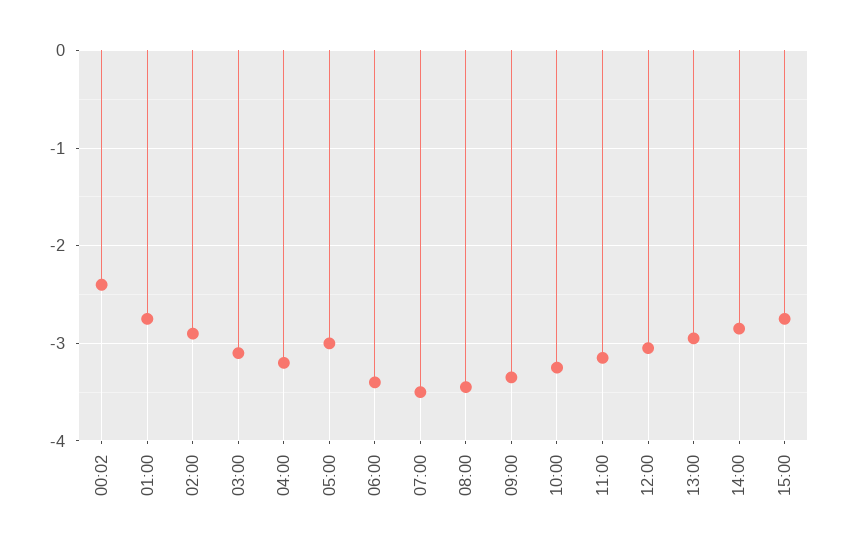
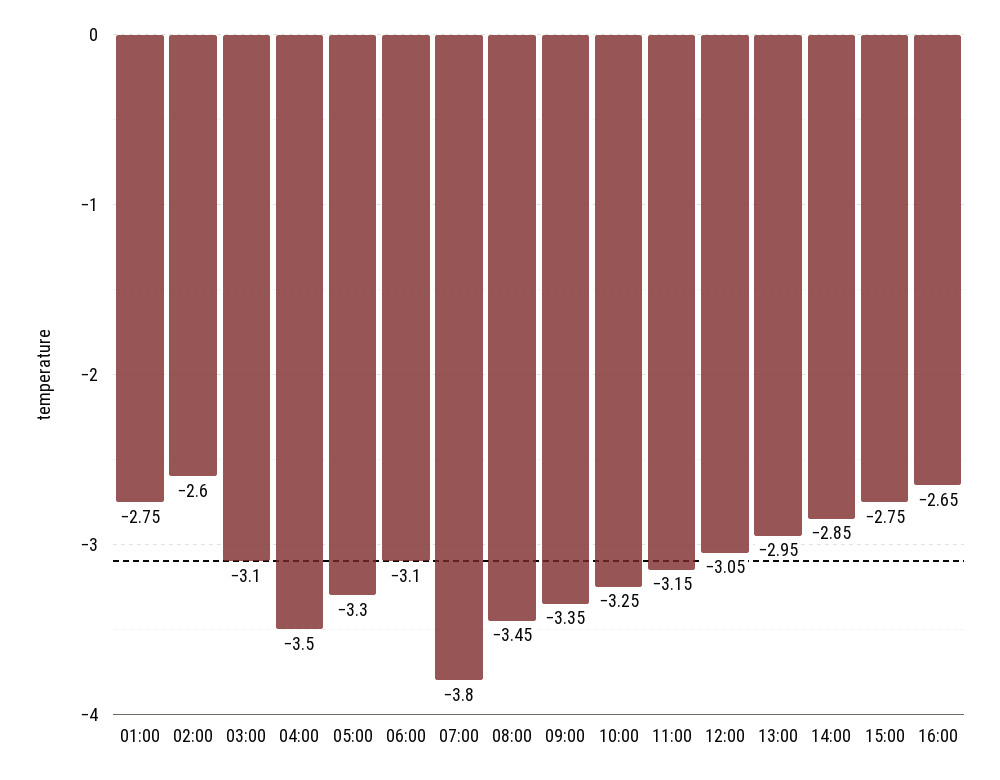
00:02: -2.4 -> none
02:00: -2.9 -> -2.6
04:00: -3.2 -> -3.5
05:00: -3 -> -3.3
06:00: -3.4 -> -3.1
07:00: -3.5 -> -3.8
16:00: none -> -2.65

